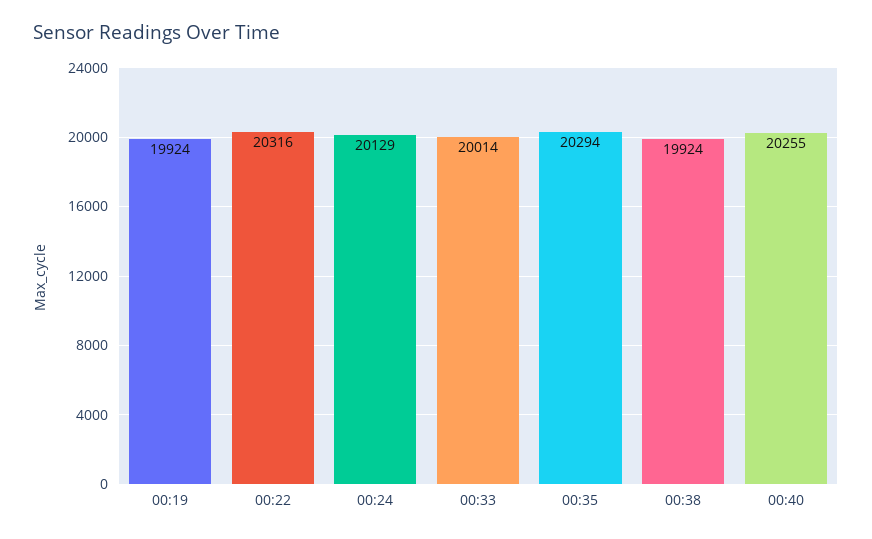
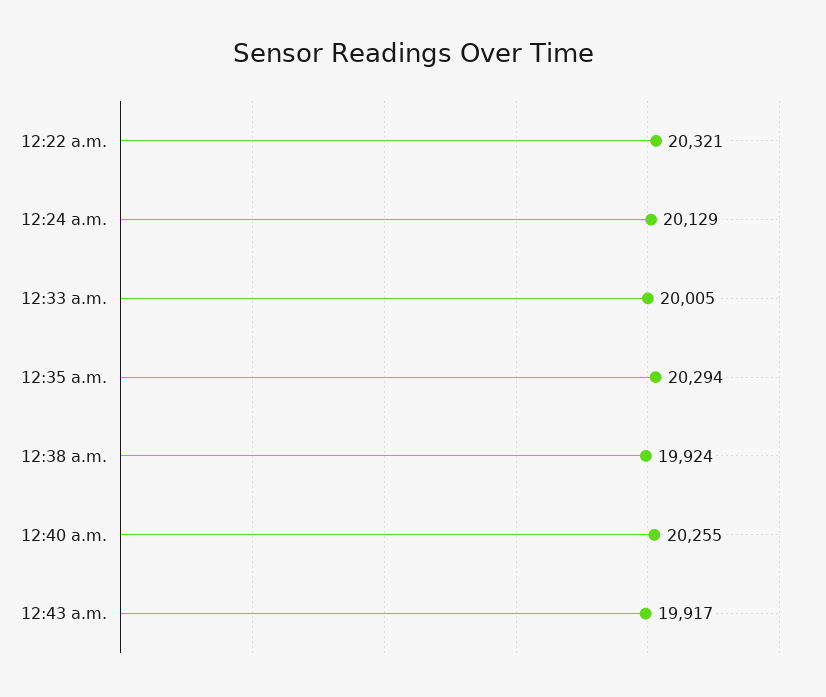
00:19: 19924 -> none
00:22: 20316 -> 20321
00:33: 20014 -> 20005
12:43 a.m.: none -> 19917

